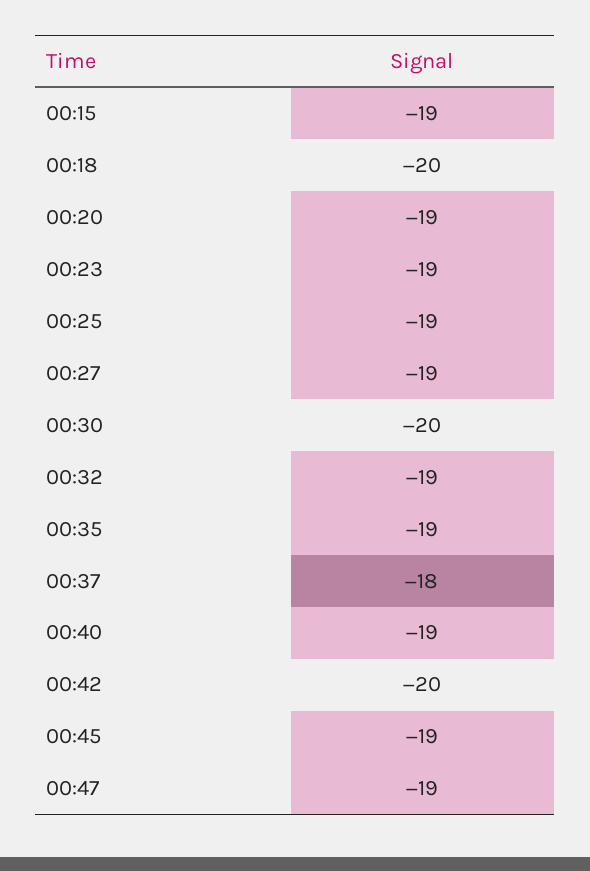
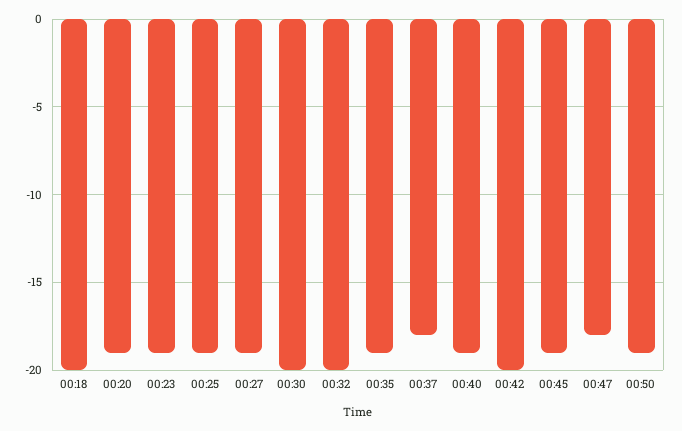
00:15: -19 -> none
00:32: -19 -> -20
00:47: -19 -> -18
00:50: none -> -19

